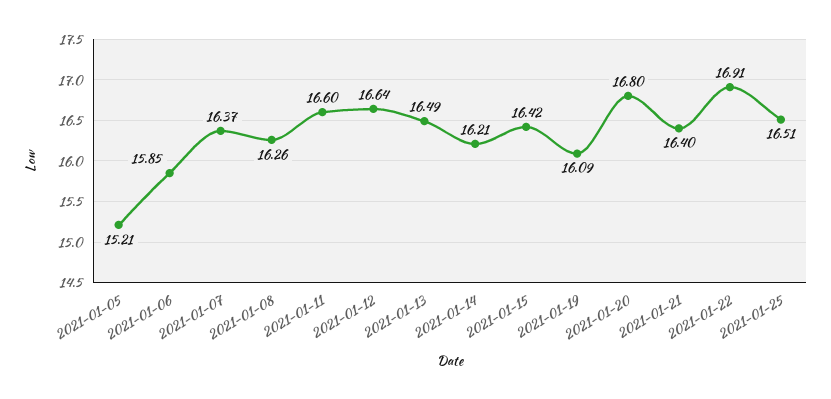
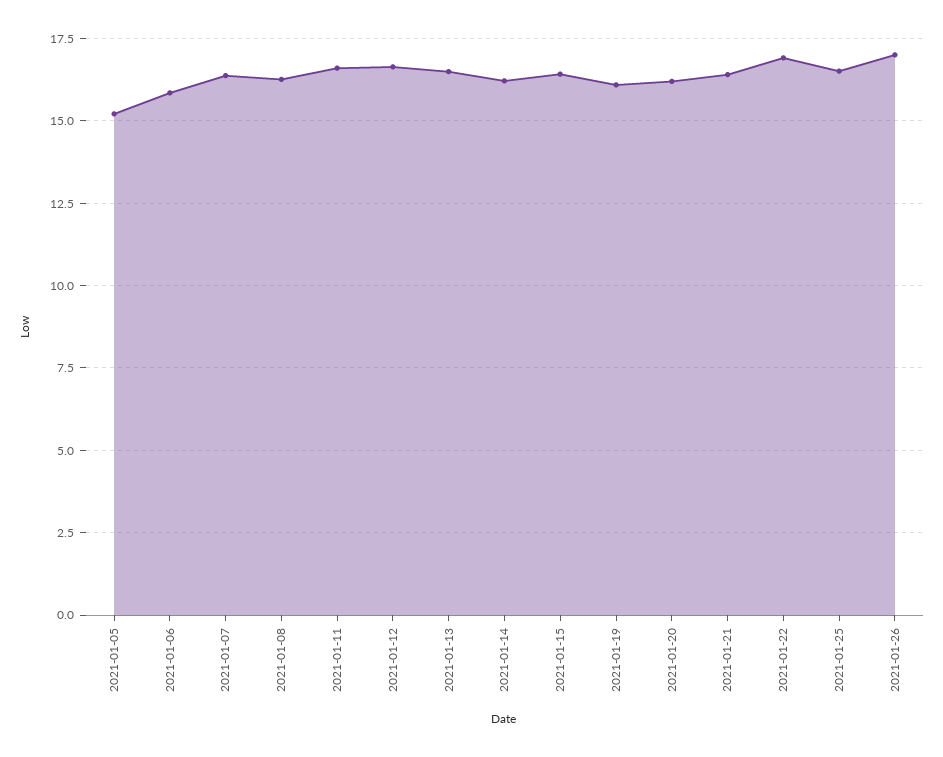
2021-01-20: 16.8 -> 16.25
2021-01-26: none -> 17

